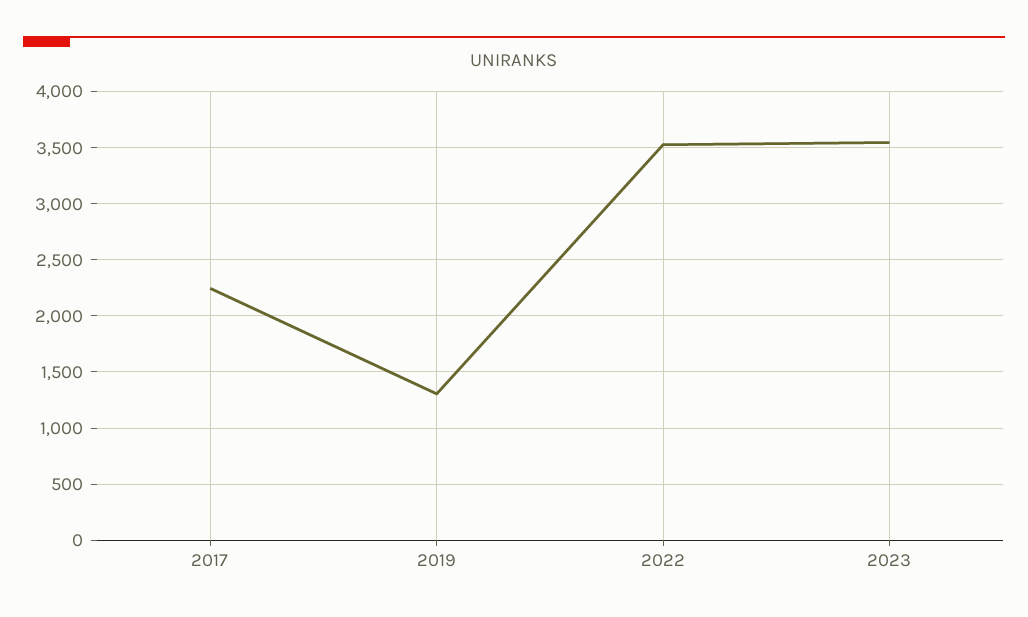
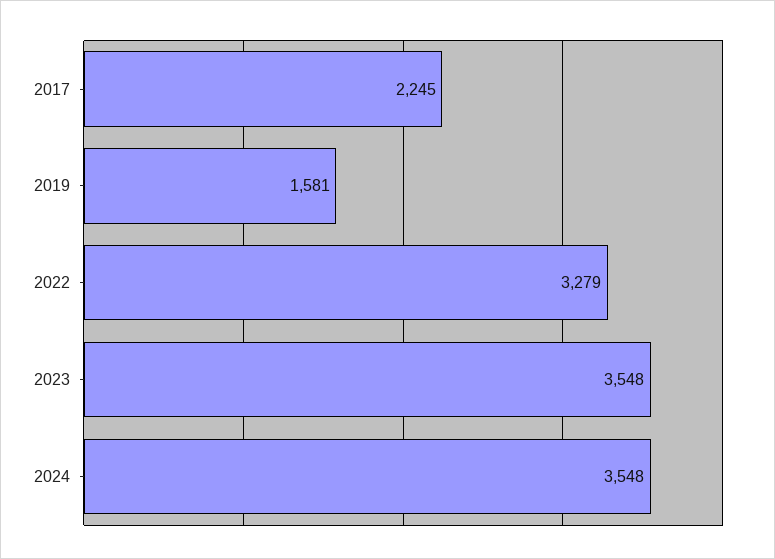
2019: 1300 -> 1581
2022: 3500 -> 3279
2024: none -> 3548

